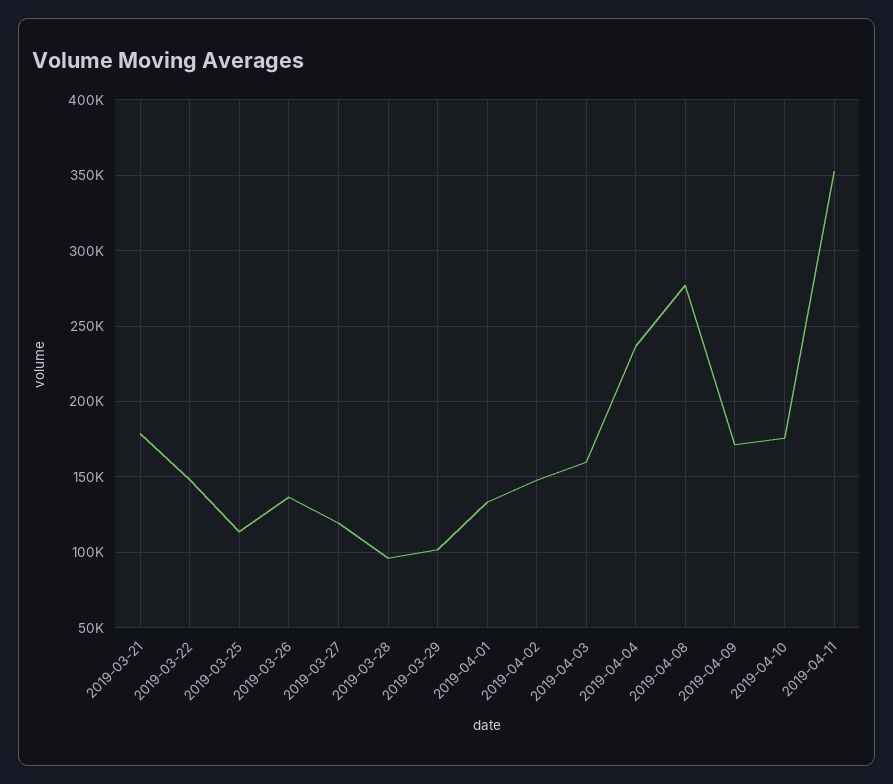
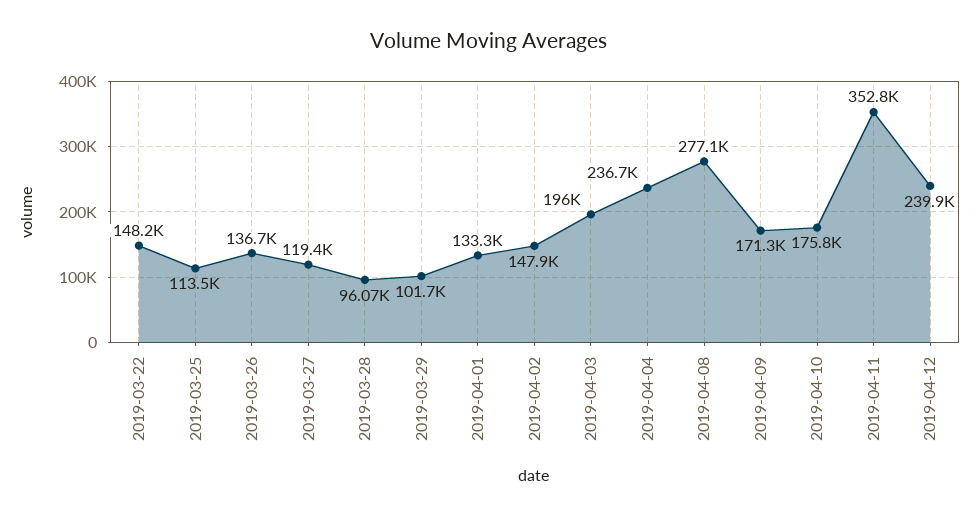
2019-03-21: 180000 -> none
2019-04-03: 160000 -> 196000
2019-04-12: none -> 239900

